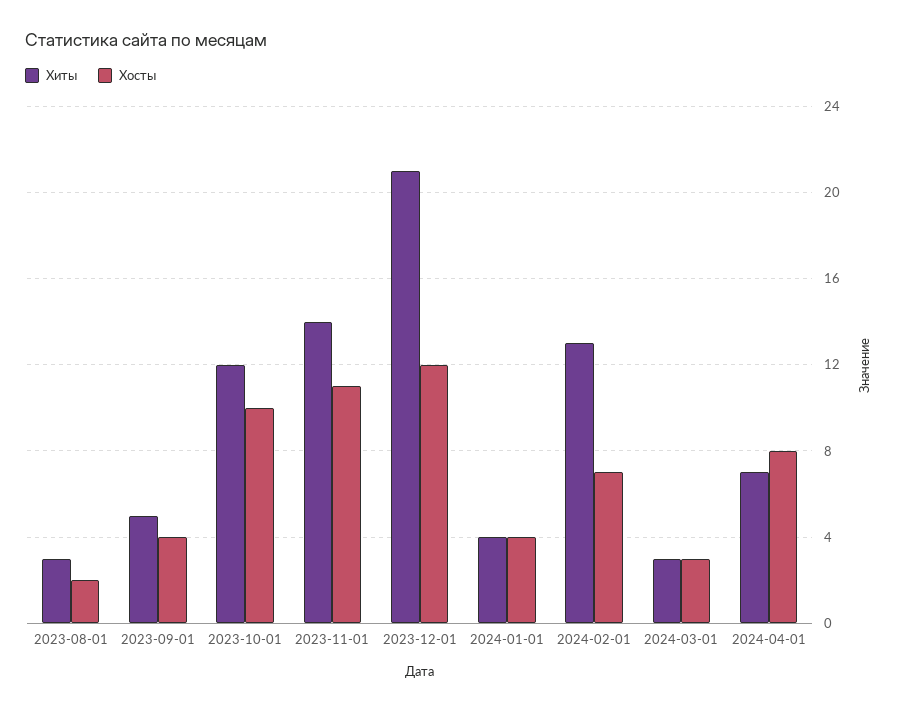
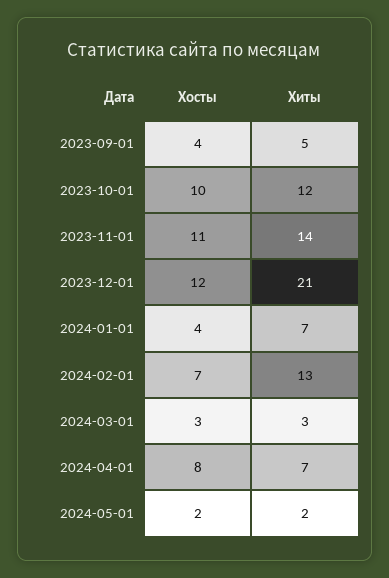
Хиты, 2023-08-01: 3 -> none
Хосты, 2023-08-01: 2 -> none
Хиты, 2024-01-01: 4 -> 7
Хосты, 2024-05-01: none -> 2
Хиты, 2024-05-01: none -> 2

